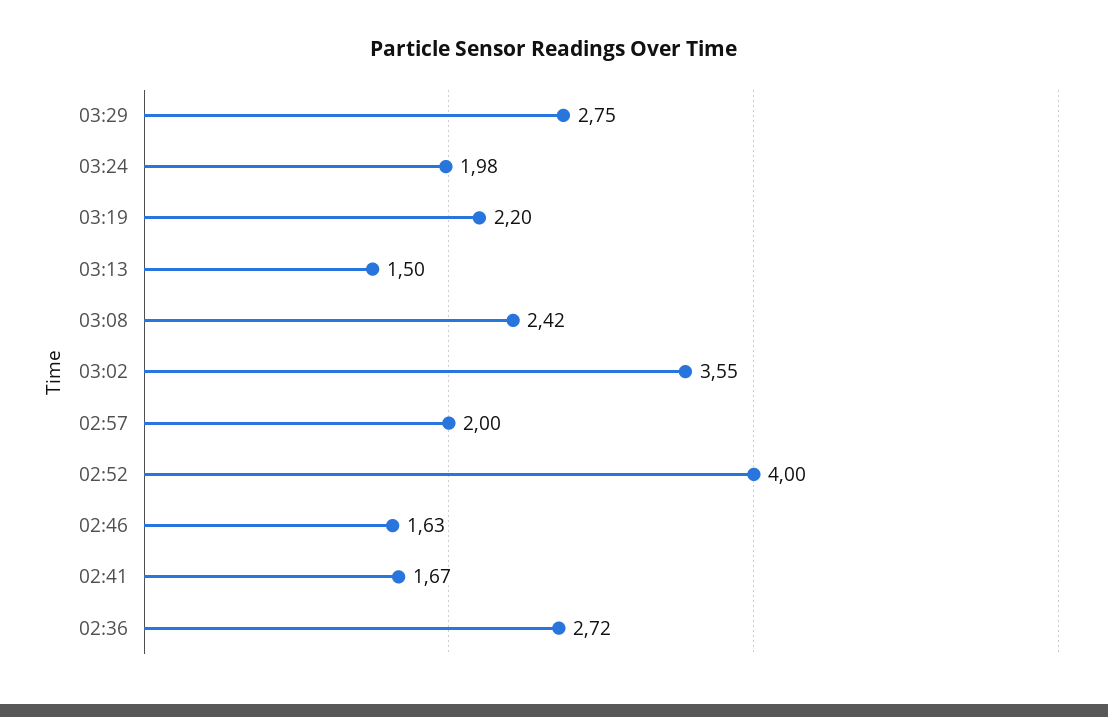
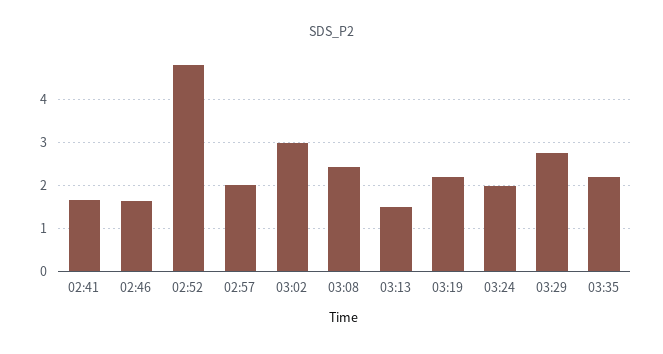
03:02: 3.55 -> 3
02:52: 4 -> 4.8
02:36: 2.72 -> none
03:35: none -> 2.2

